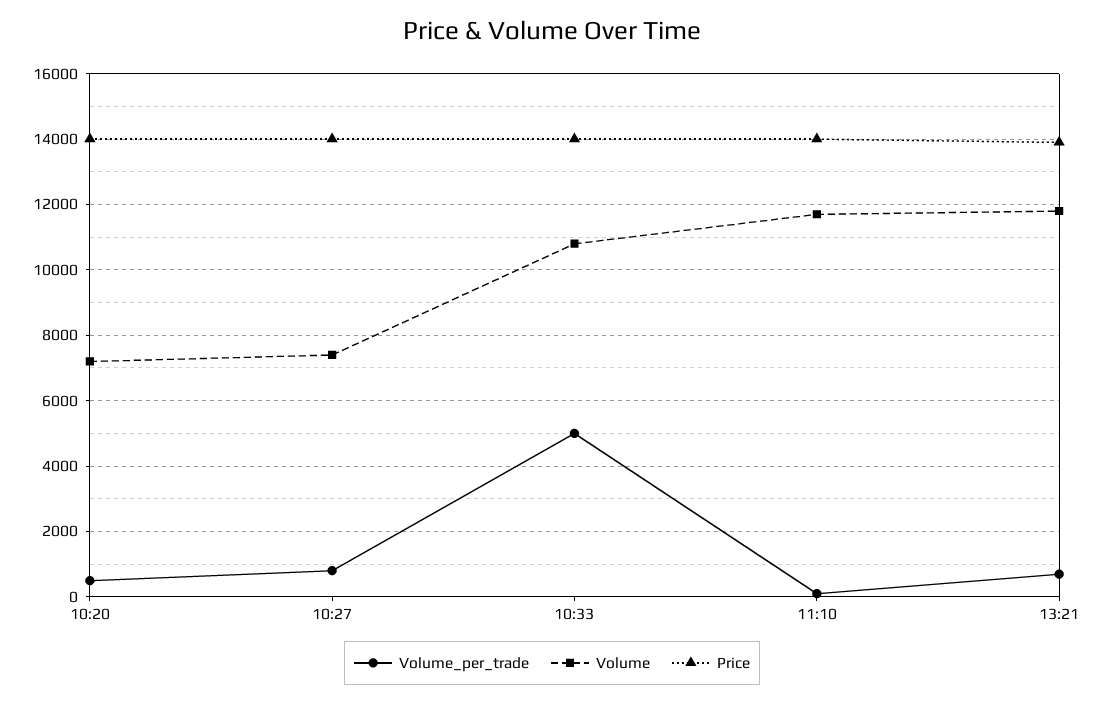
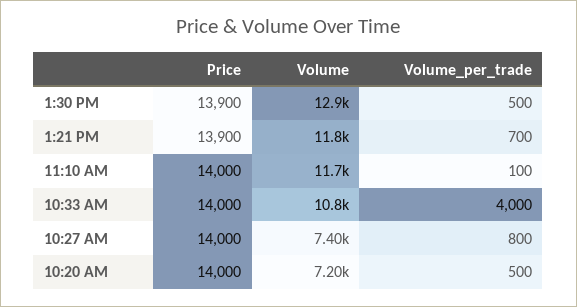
Volume_per_trade, 10:33: 5000 -> 4000
Price, 1:30 PM: none -> 13900
Volume, 1:30 PM: none -> 12900
Volume_per_trade, 1:30 PM: none -> 500

